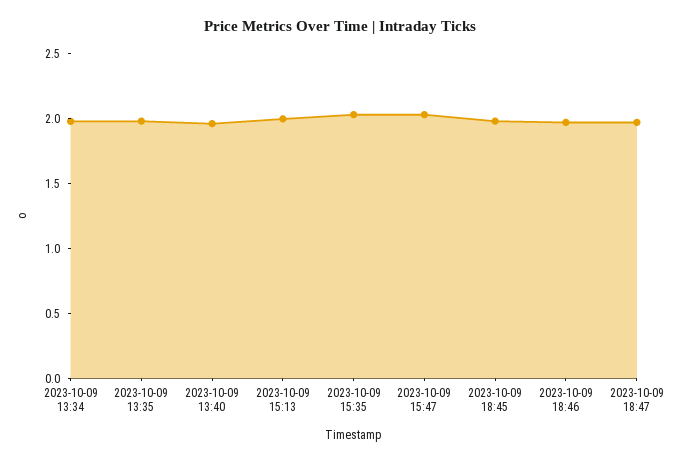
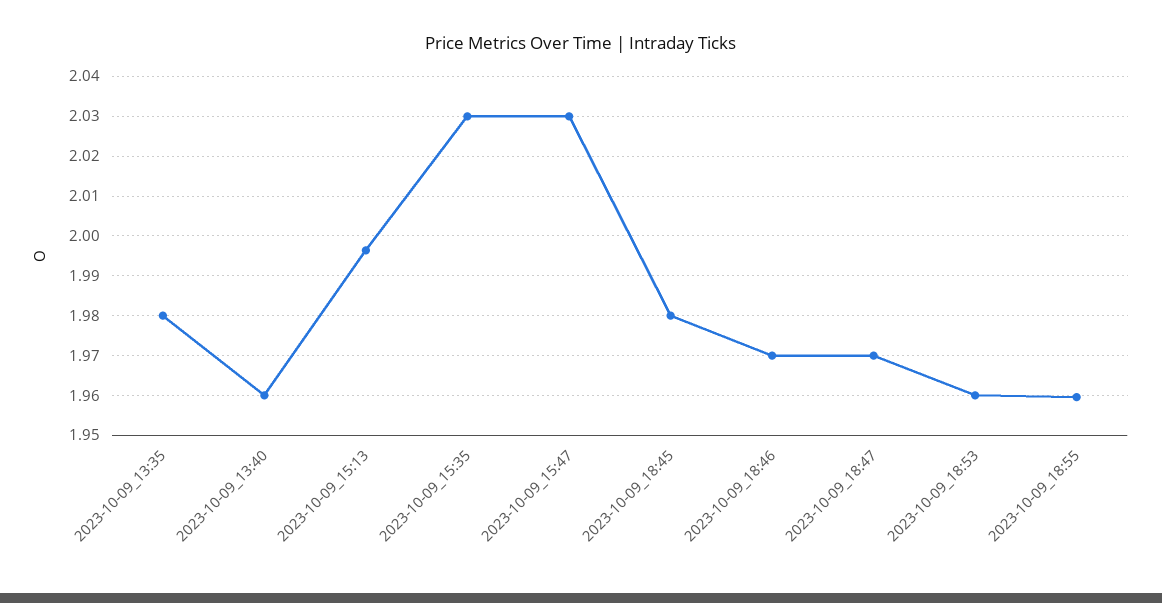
2023-10-09 13:34: 2 -> none
2023-10-09_18:53: none -> 1.96
2023-10-09_18:55: none -> 1.96

